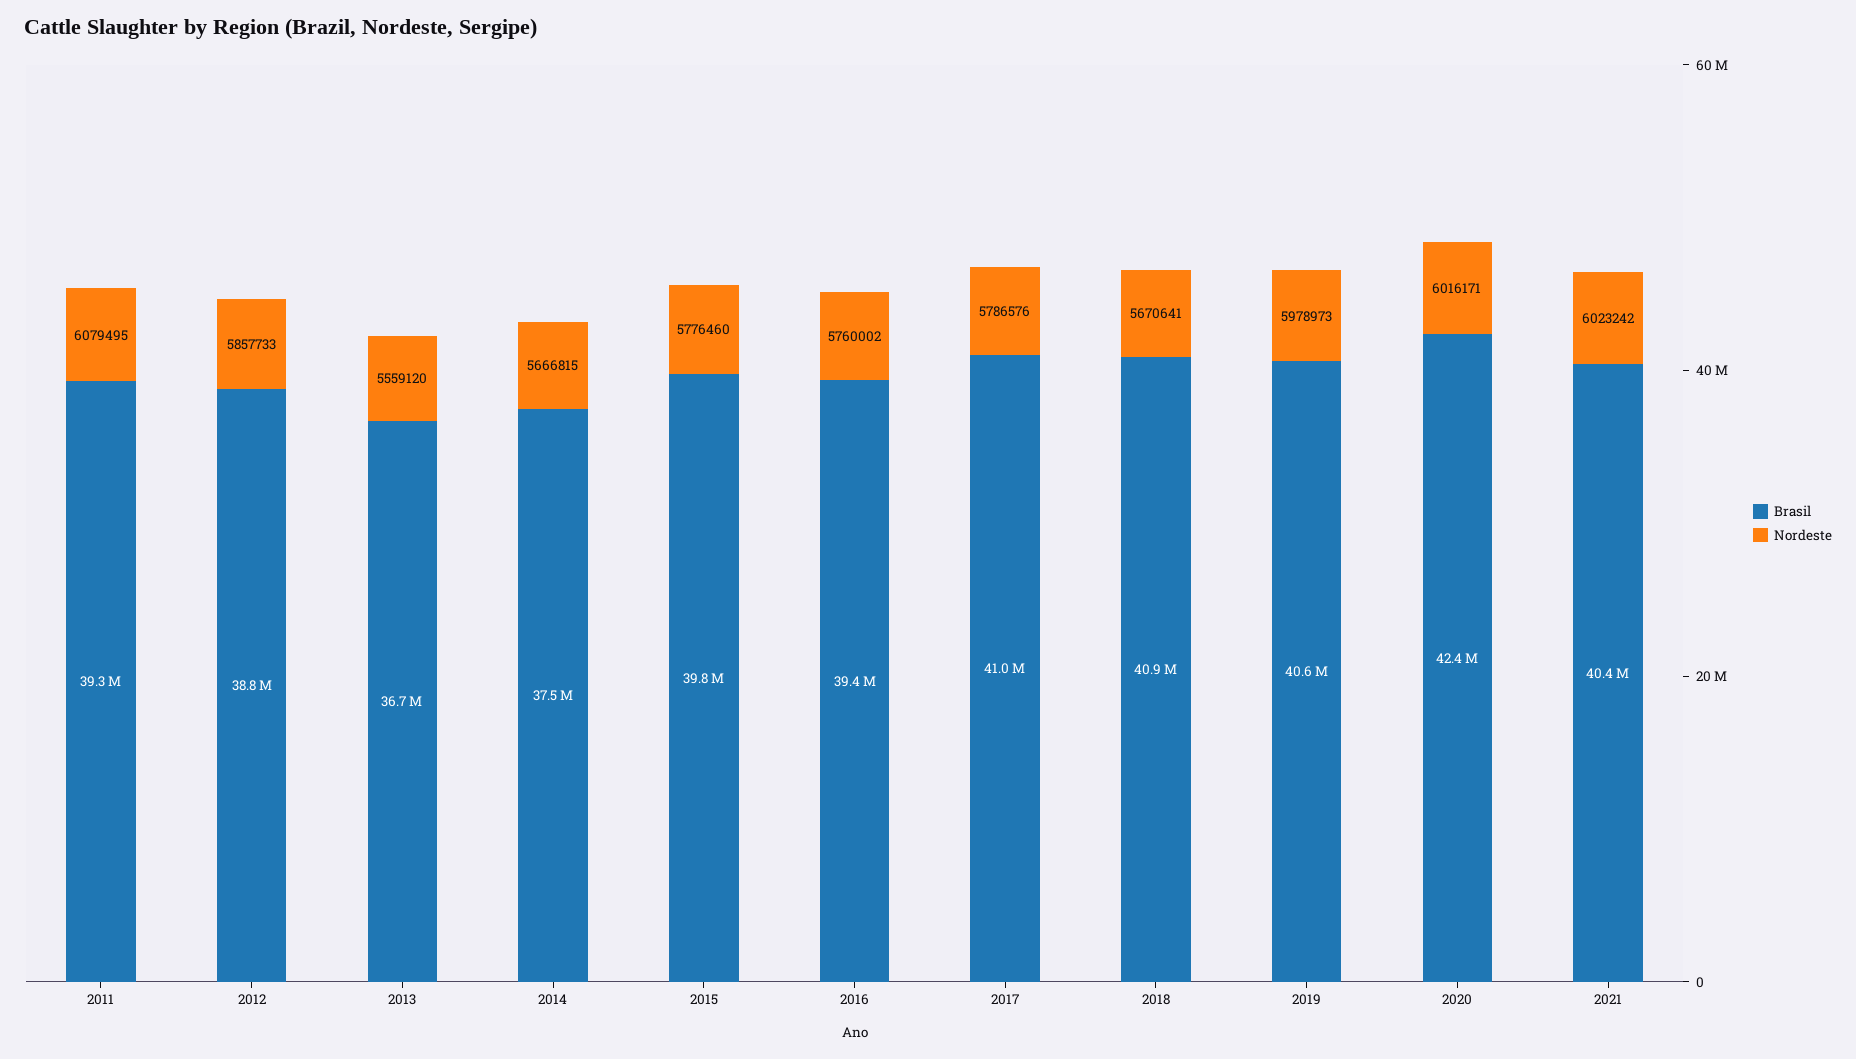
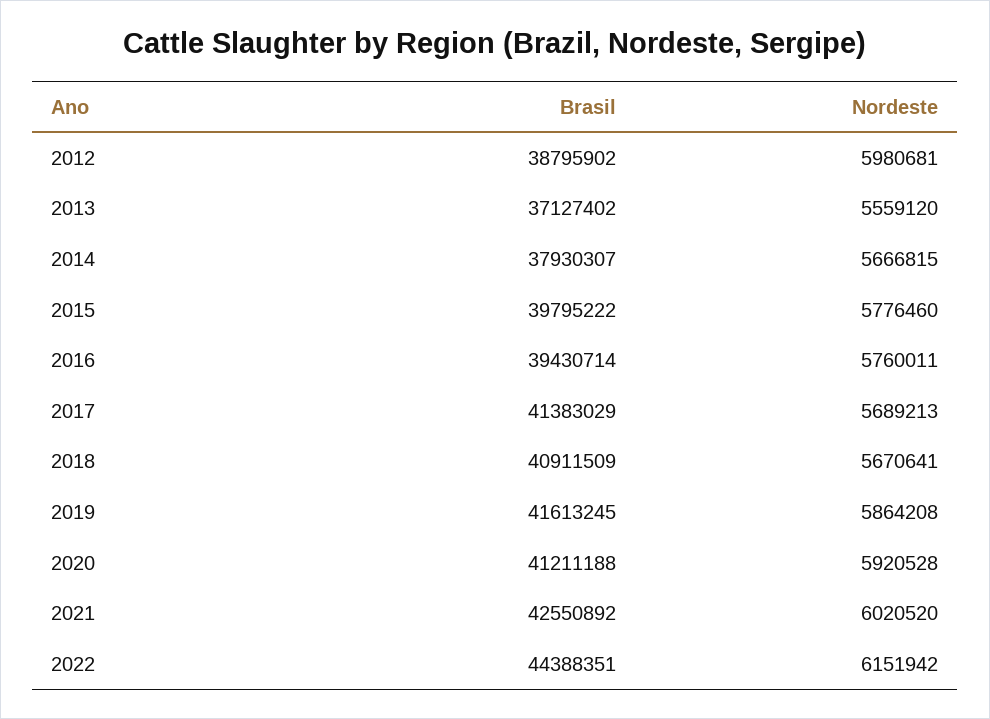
Brasil, 2011: 39300000 -> none
Nordeste, 2011: 6079495 -> none
Nordeste, 2012: 5857733 -> 5980681
Brasil, 2013: 36700000 -> 37127402
Brasil, 2014: 37500000 -> 37930307
Nordeste, 2016: 5760002 -> 5760011
Brasil, 2017: 41000000 -> 41383029
Nordeste, 2017: 5786576 -> 5689213
Brasil, 2019: 40600000 -> 41613245
Nordeste, 2019: 5978973 -> 5864208
Brasil, 2020: 42400000 -> 41211188
Nordeste, 2020: 6016171 -> 5920528
Brasil, 2021: 40400000 -> 42550892
Nordeste, 2021: 6023242 -> 6020520
Brasil, 2022: none -> 44388351
Nordeste, 2022: none -> 6151942

